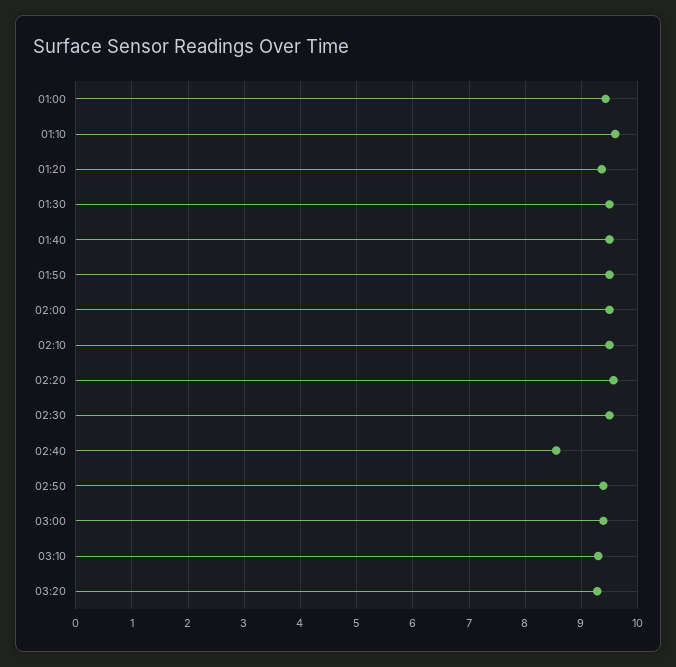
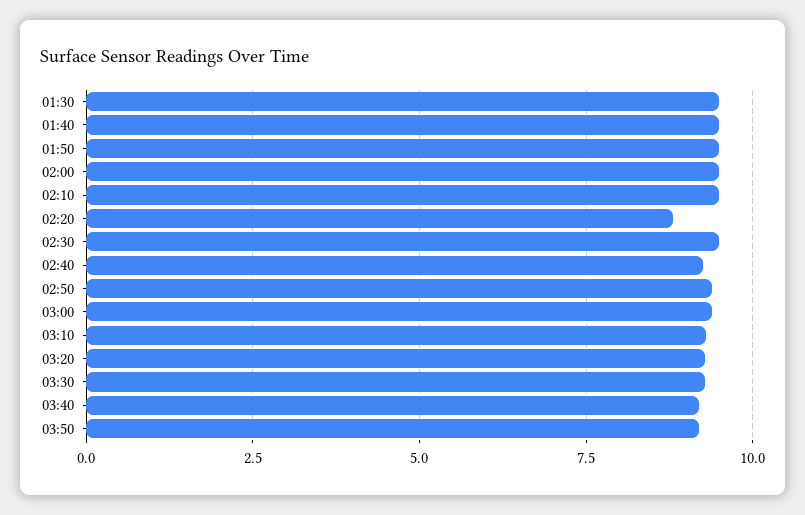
01:00: 9.4 -> none
01:10: 9.6 -> none
01:20: 9.4 -> none
02:20: 9.6 -> 8.75
02:40: 8.6 -> 9.25
03:30: none -> 9.25
03:40: none -> 9.25
03:50: none -> 9.25

